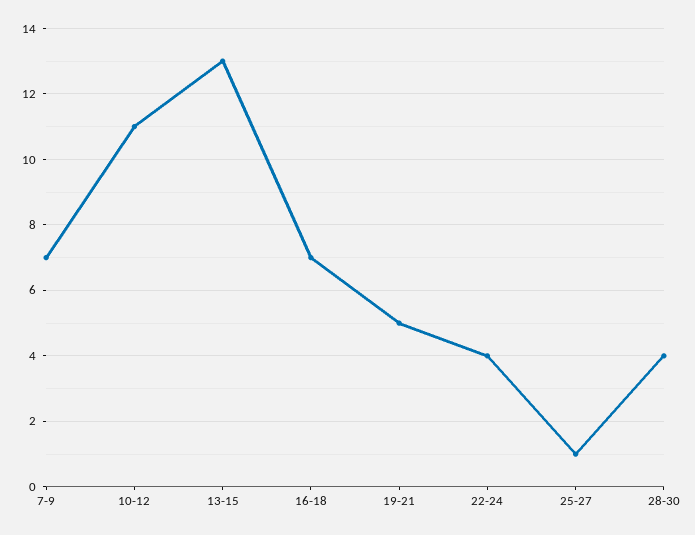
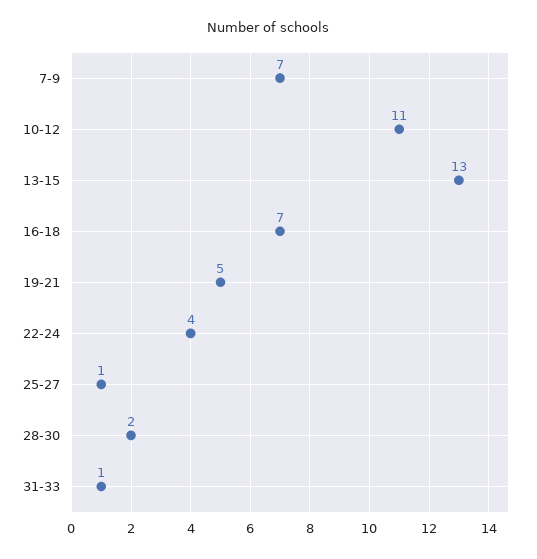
28-30: 4 -> 2
31-33: none -> 1

